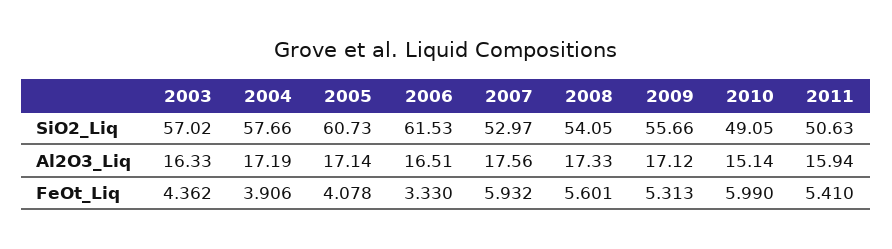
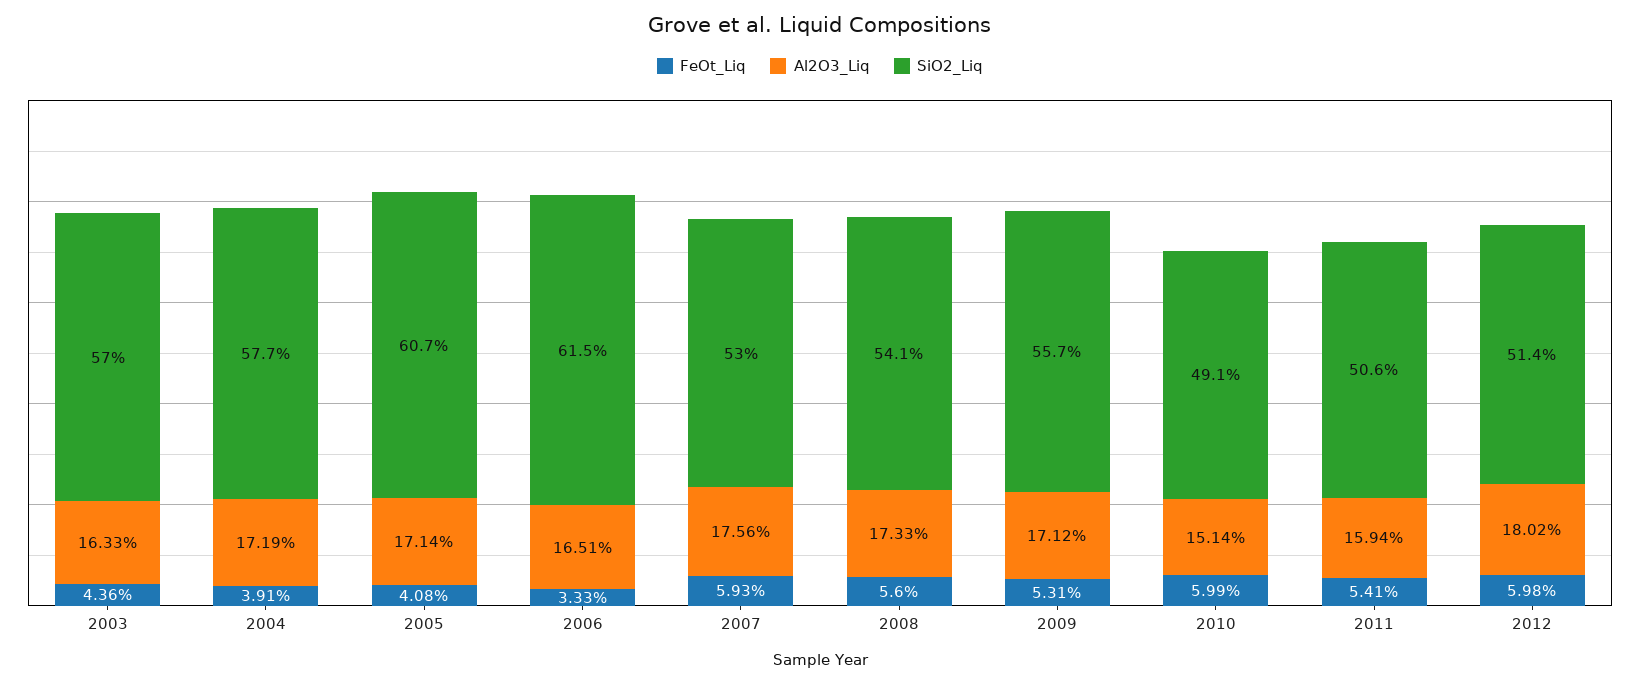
FeOt_Liq, 2012: none -> 5.98
Al2O3_Liq, 2012: none -> 18.02
SiO2_Liq, 2012: none -> 51.4

